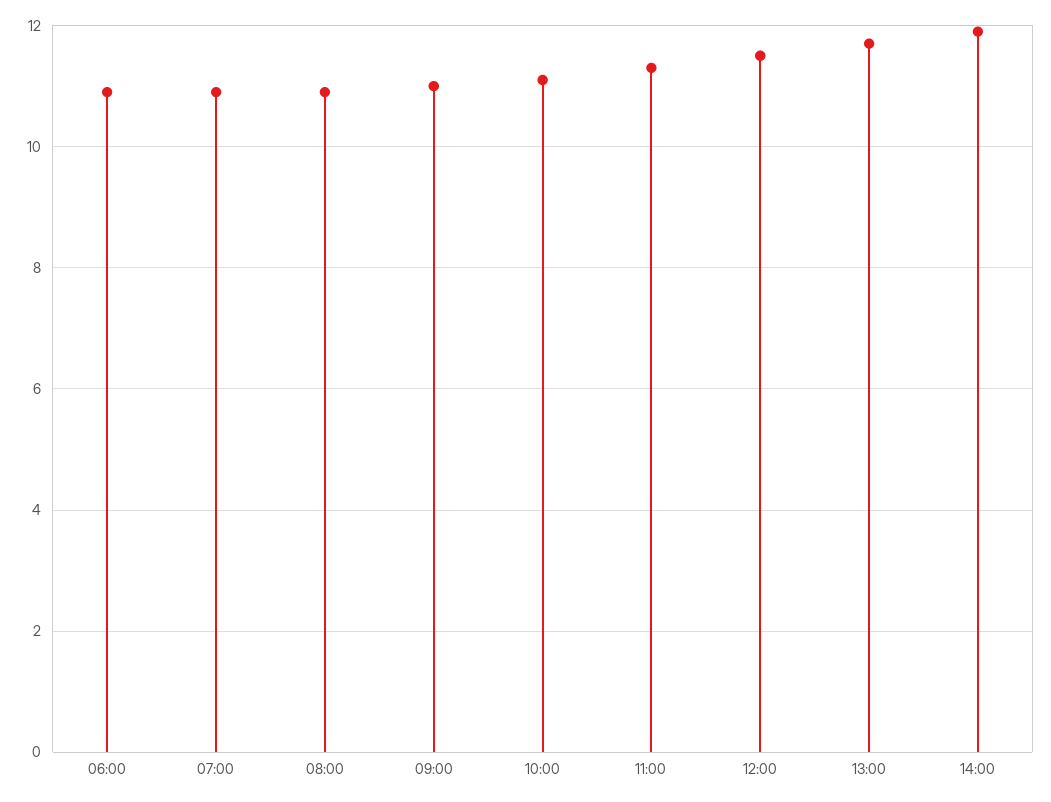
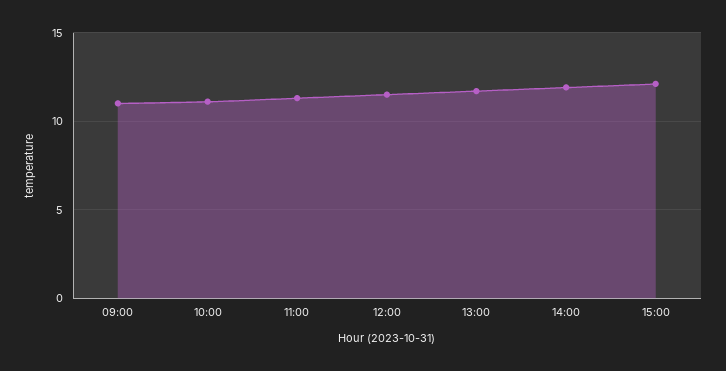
06:00: 11 -> none
07:00: 11 -> none
08:00: 11 -> none
15:00: none -> 12

